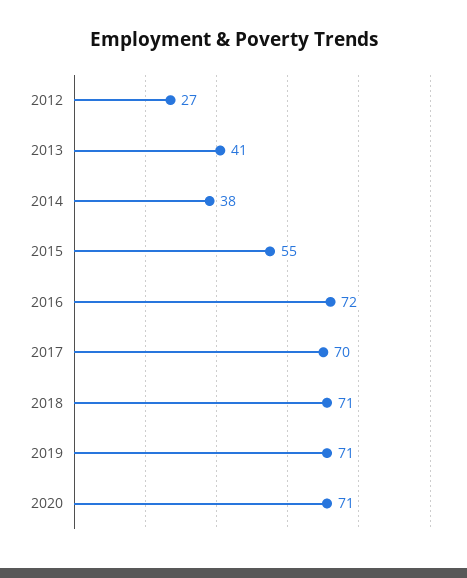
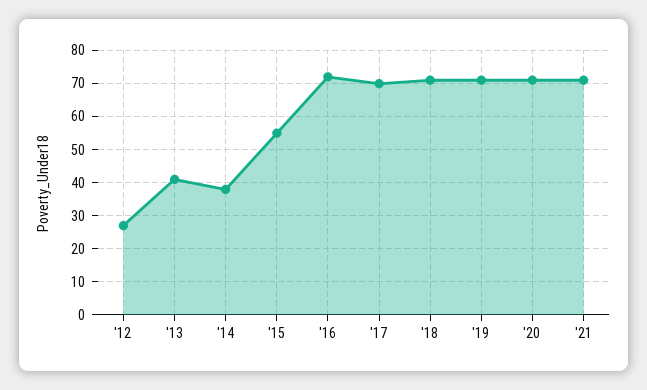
'21: none -> 70

